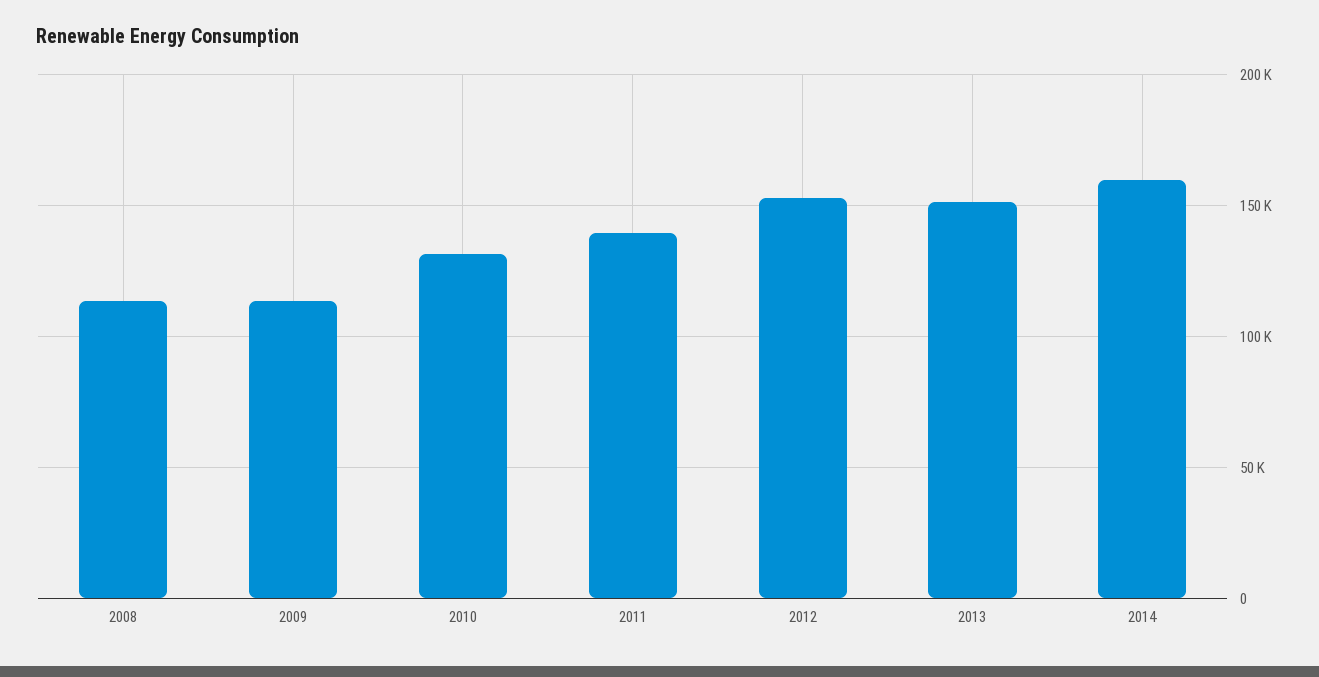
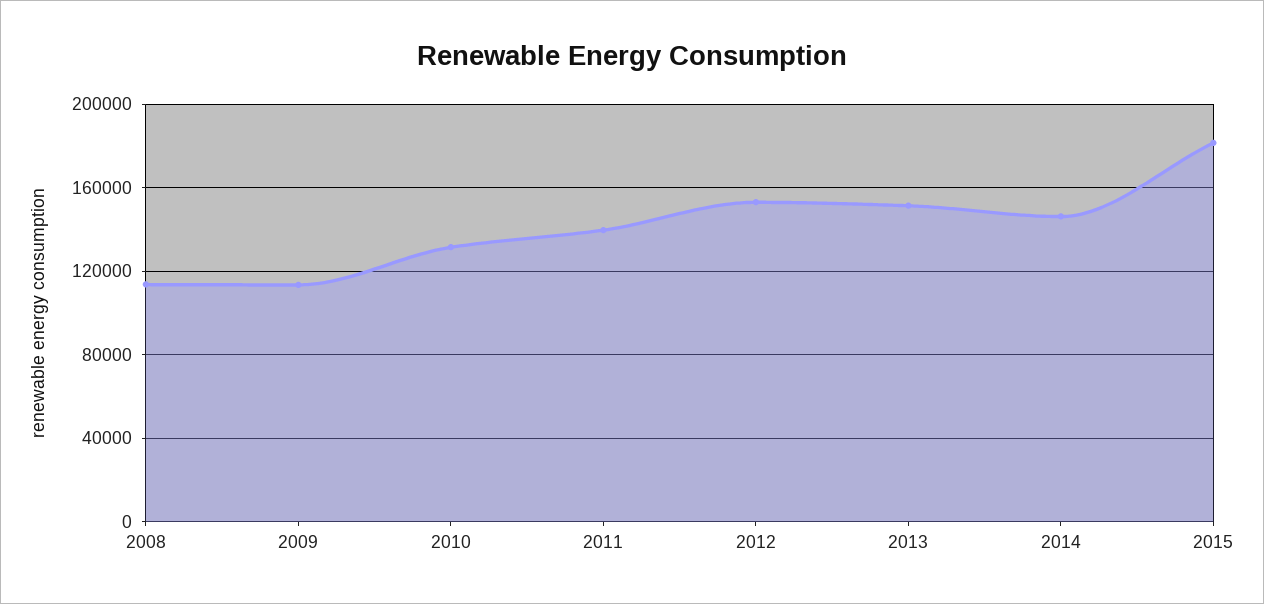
2014: 160000 -> 145000
2015: none -> 180000

